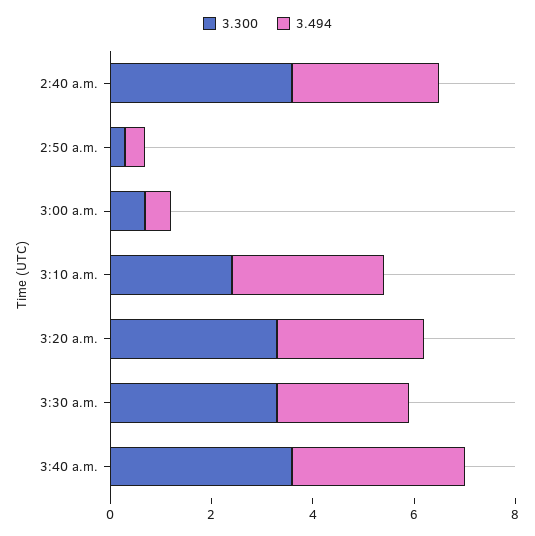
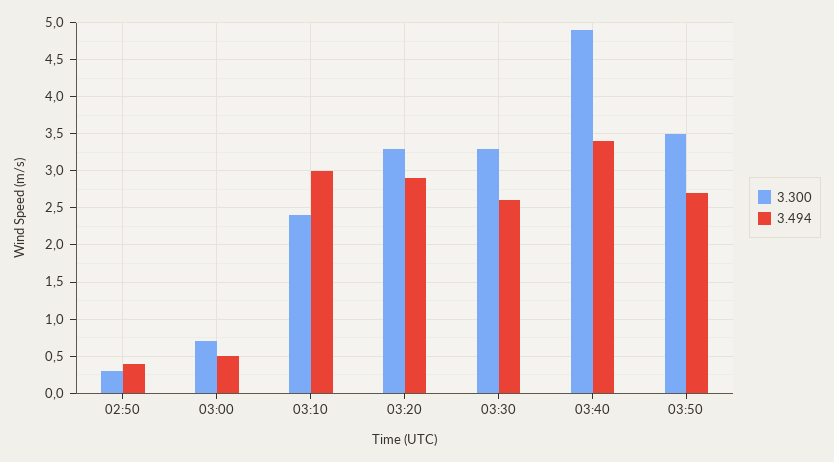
3.300, 2:40 a.m.: 3.5 -> none
3.494, 2:40 a.m.: 3 -> none
3.300, 3:40 a.m.: 3.5 -> 4.9
3.300, 03:50: none -> 3.5
3.494, 03:50: none -> 2.7

